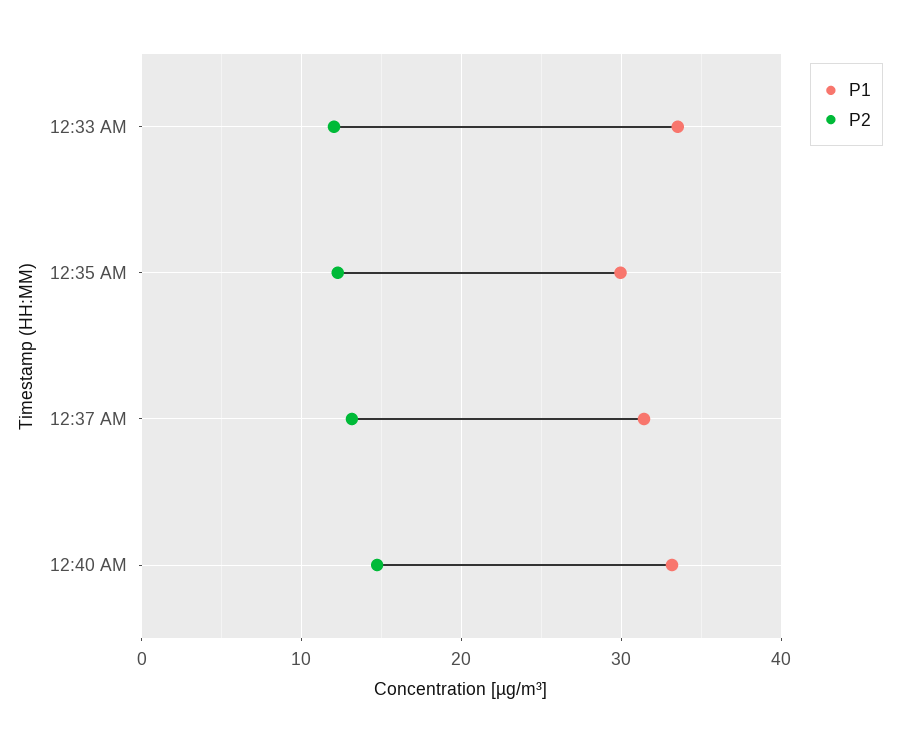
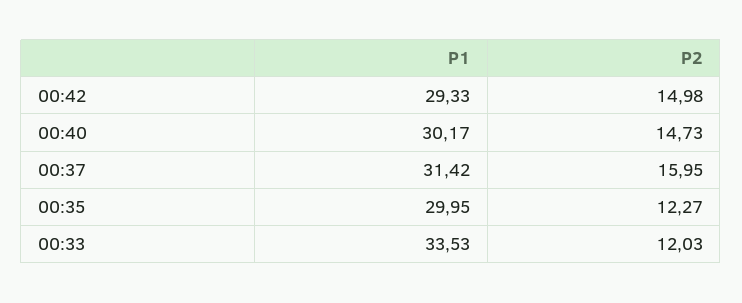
P2, 12:37 AM: 13 -> 15.95
P1, 12:40 AM: 33 -> 30.17
P1, 00:42: none -> 29.33
P2, 00:42: none -> 14.98

